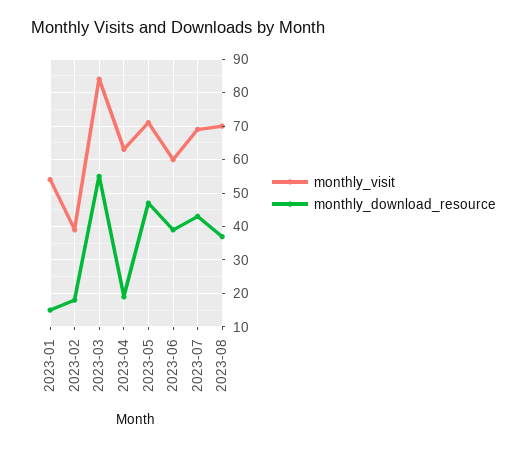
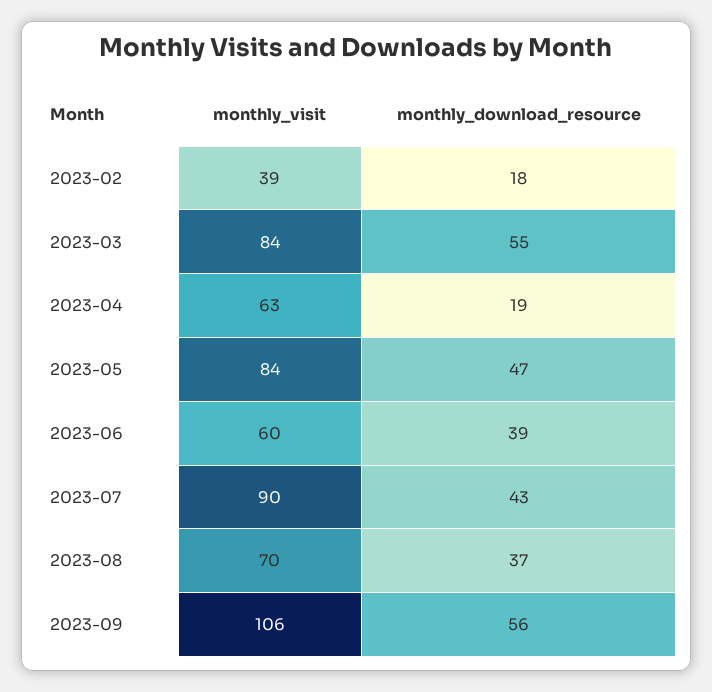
monthly_visit, 2023-01: 55 -> none
monthly_download_resource, 2023-01: 15 -> none
monthly_visit, 2023-05: 70 -> 84
monthly_visit, 2023-07: 70 -> 90
monthly_visit, 2023-09: none -> 106
monthly_download_resource, 2023-09: none -> 56

